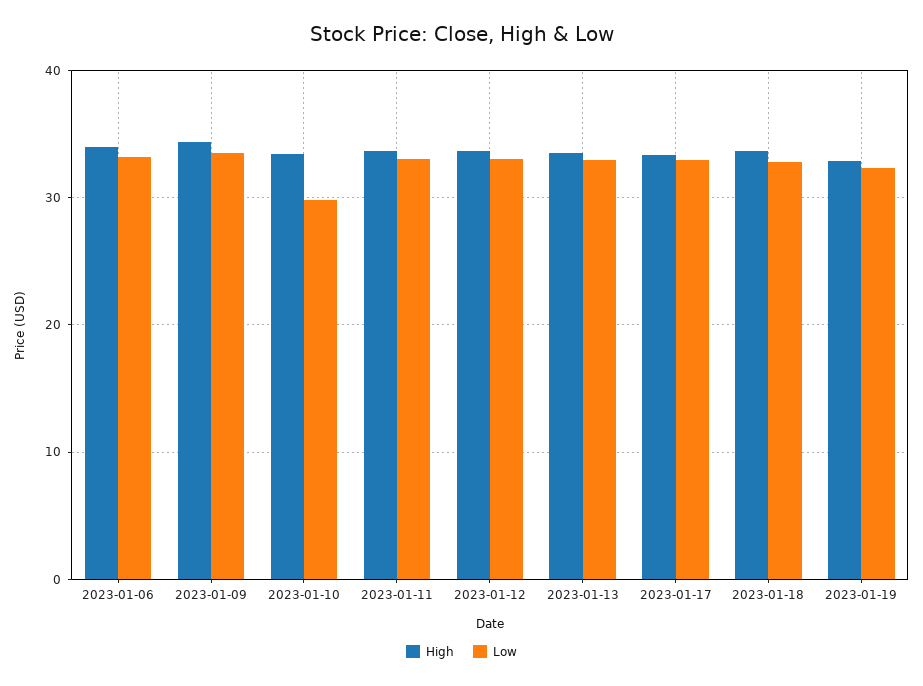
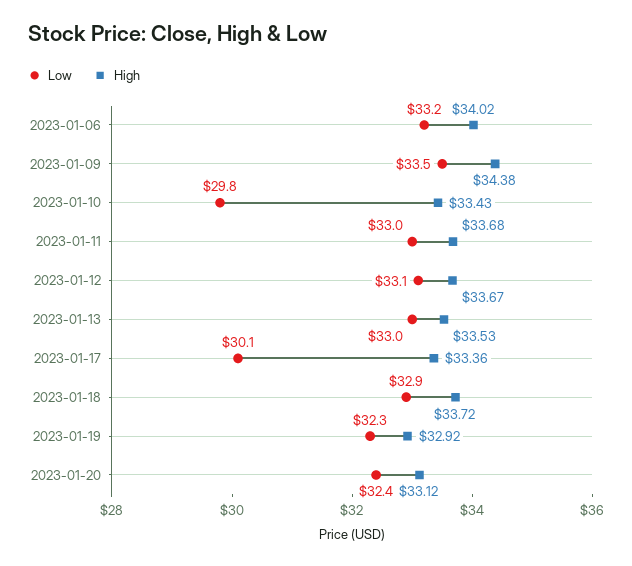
Low, 2023-01-17: 33 -> 30.1
Low, 2023-01-20: none -> 32.4
High, 2023-01-20: none -> 33.12

